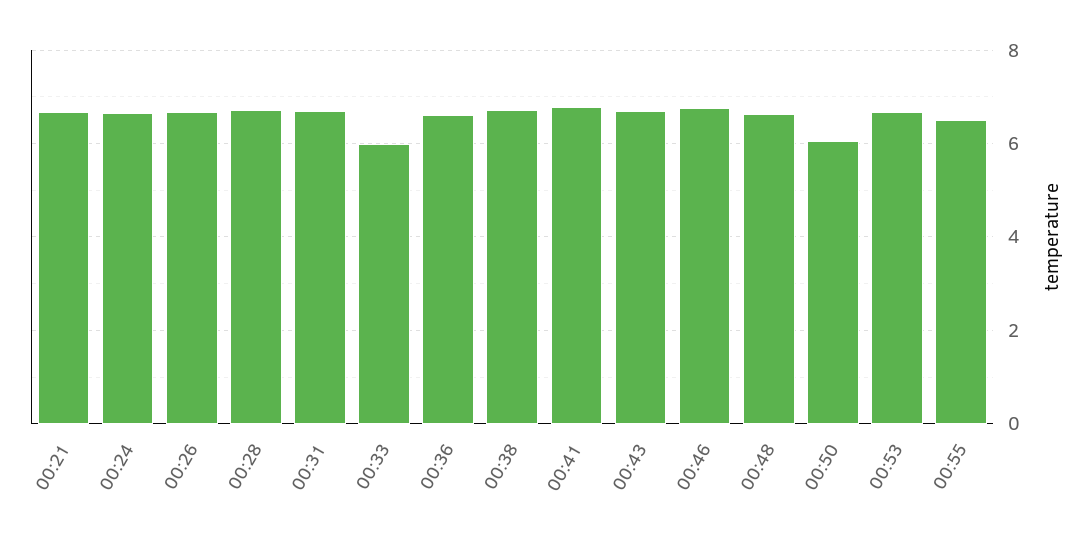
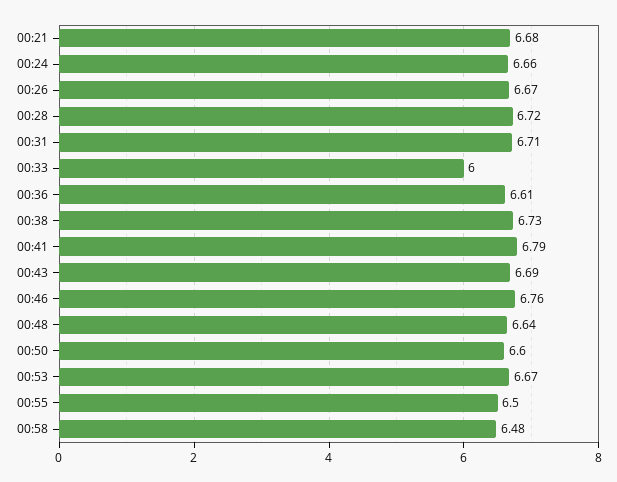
00:50: 6 -> 6.6
00:58: none -> 6.48

